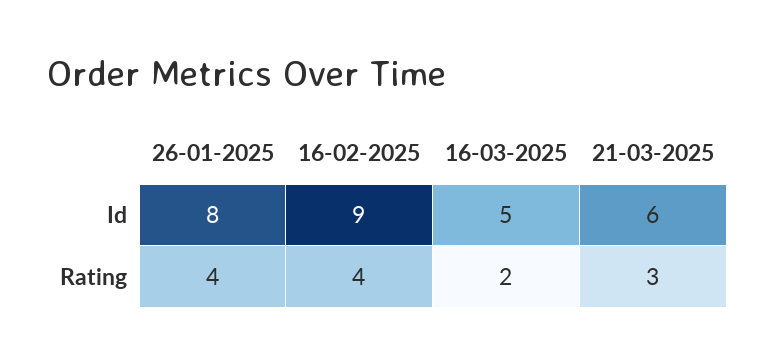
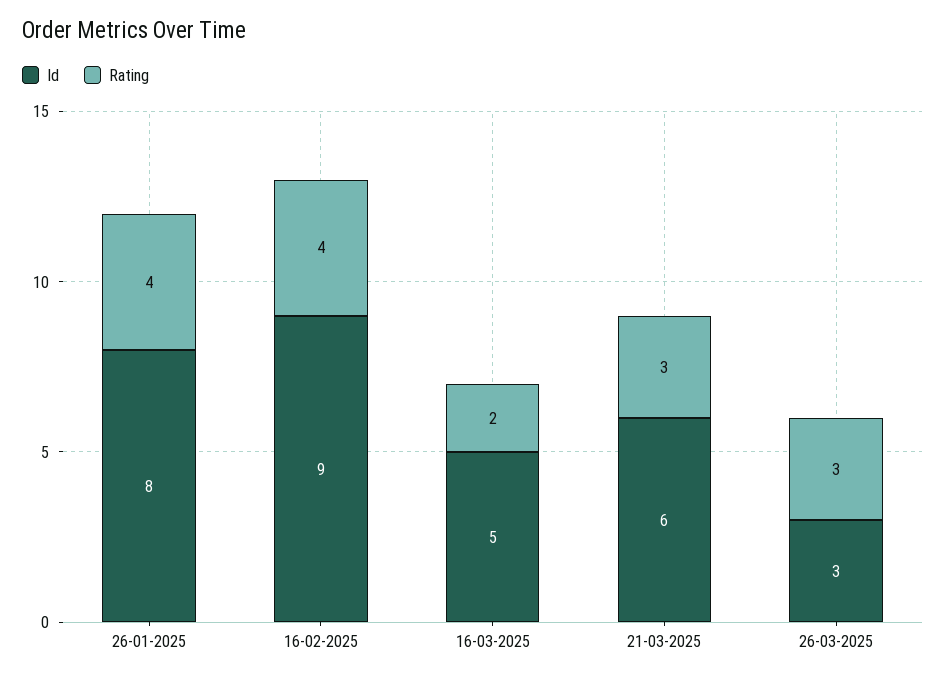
Id, 26-03-2025: none -> 3
Rating, 26-03-2025: none -> 3

